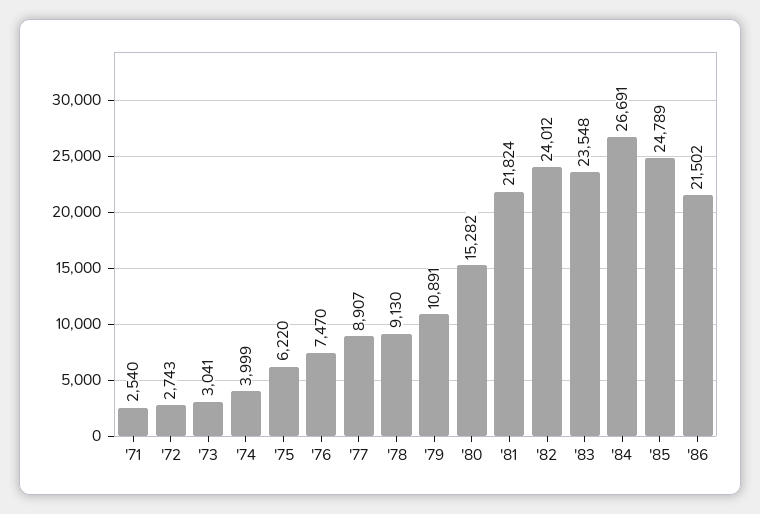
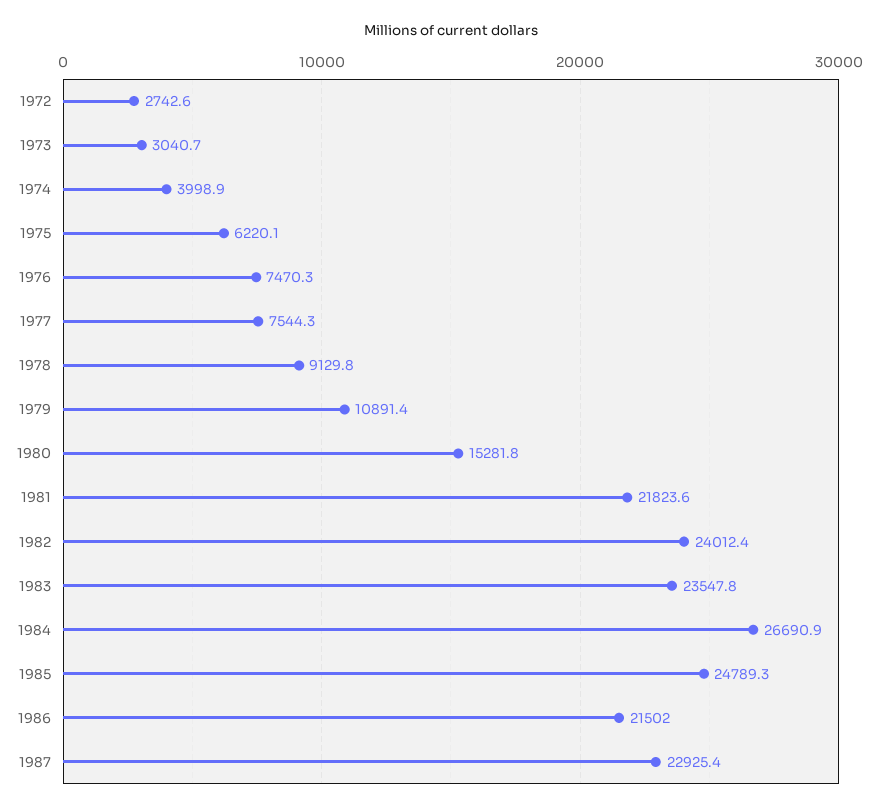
'71: 2540 -> none
'77: 8907 -> 7544.3
1987: none -> 22925.4

